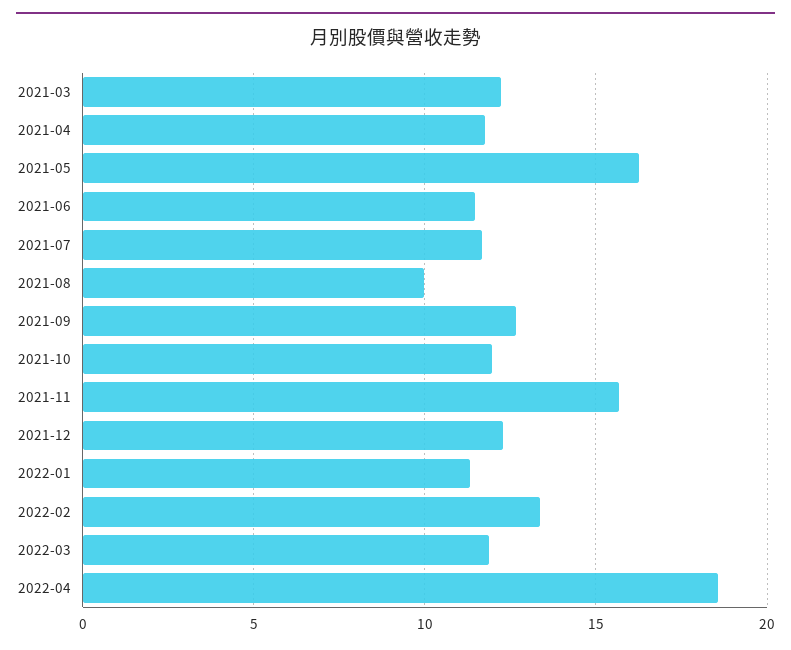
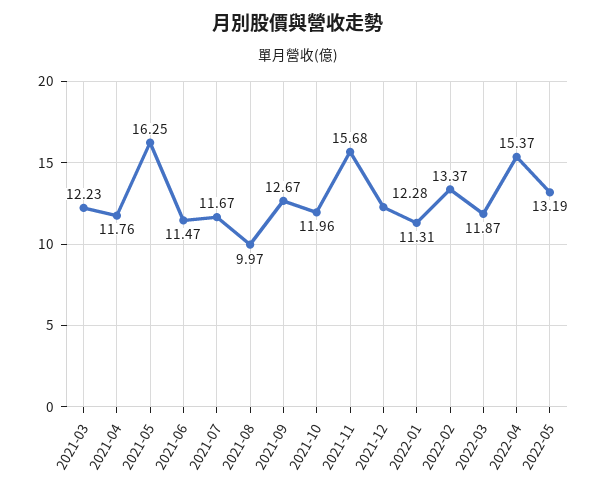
2022-04: 18.5 -> 15.37
2022-05: none -> 13.19

